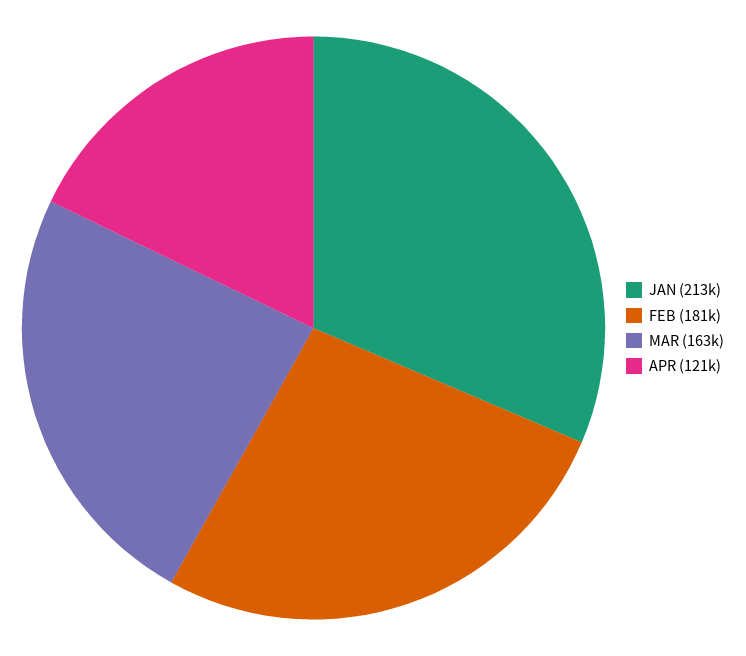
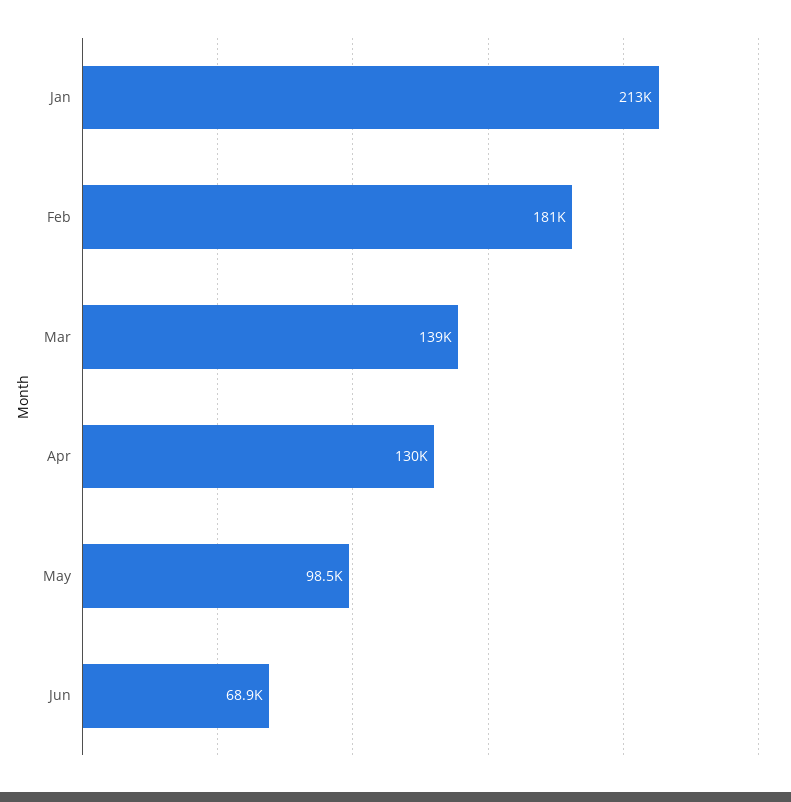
MAR: 163000 -> 139000
APR: 121000 -> 130000
May: none -> 98500
Jun: none -> 68900

